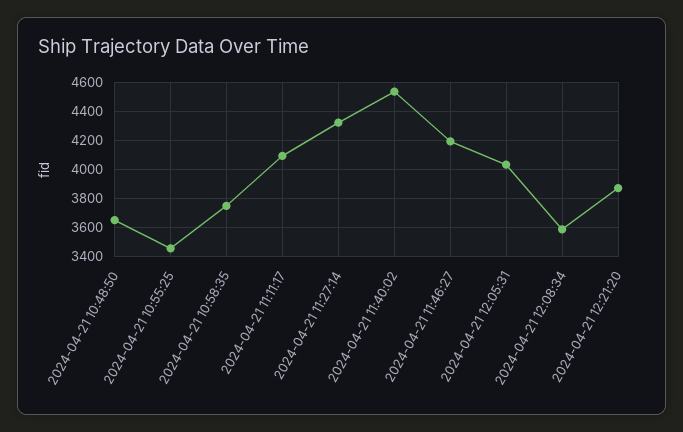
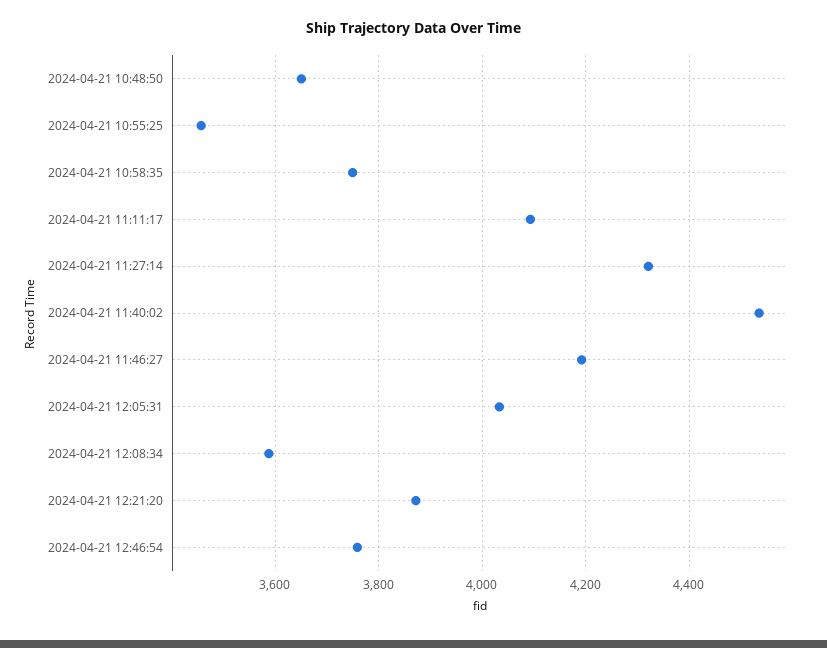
2024-04-21 12:46:54: none -> 3760

